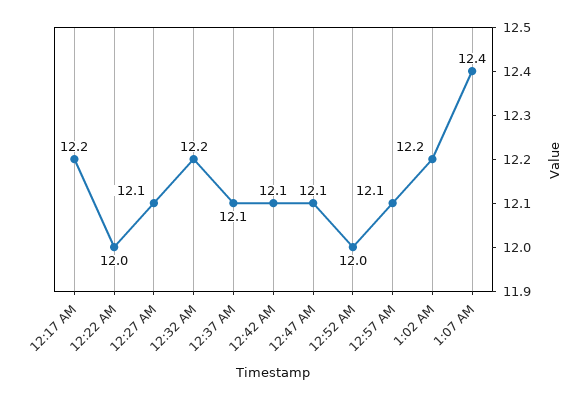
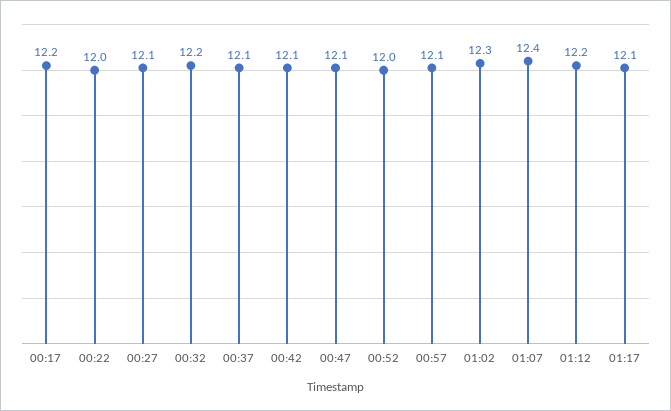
1:02 AM: 12.2 -> 12.3
01:12: none -> 12.2
01:17: none -> 12.1

